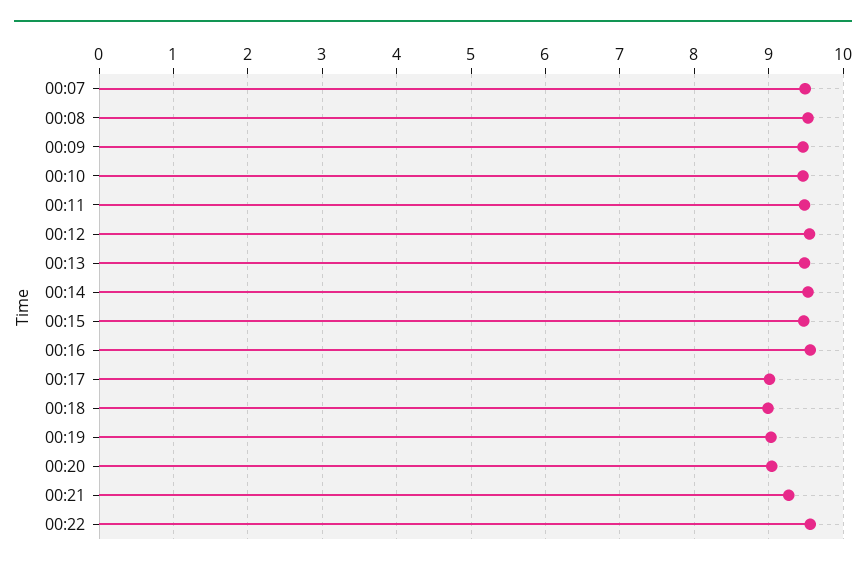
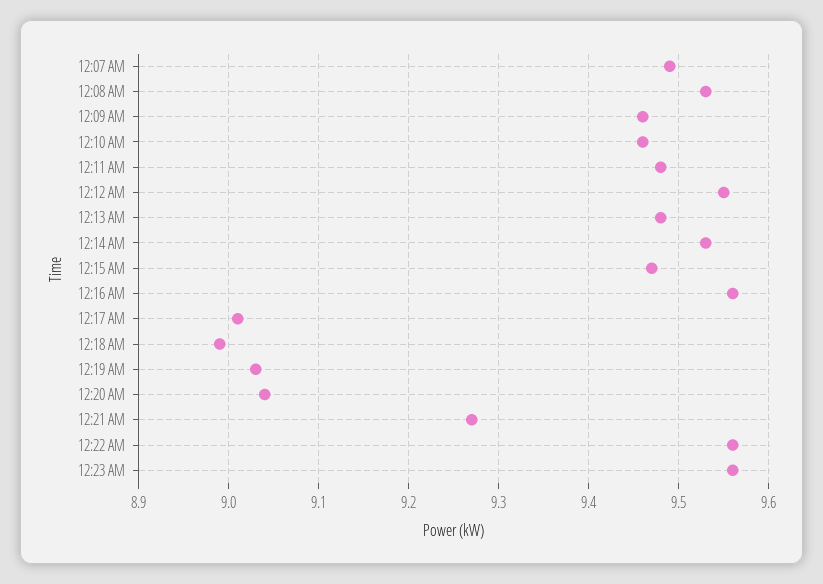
12:23 AM: none -> 9.56

